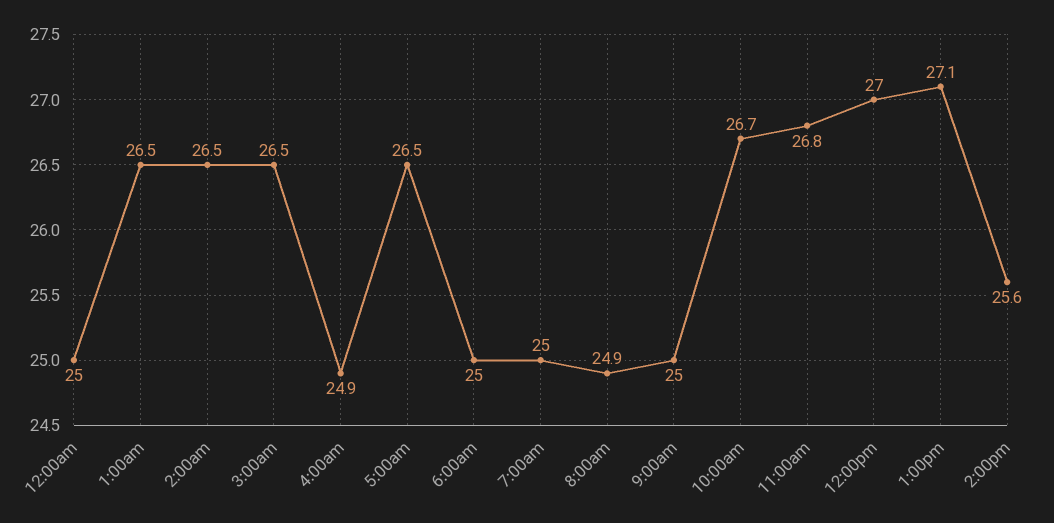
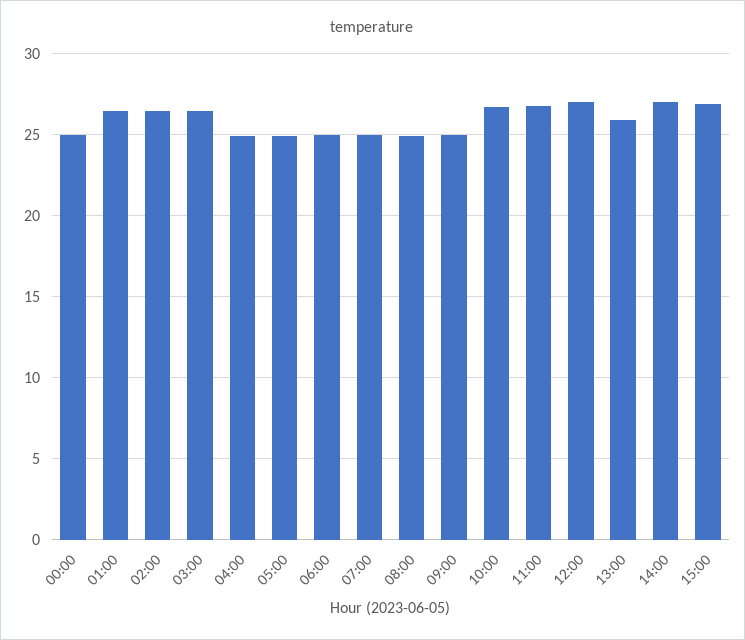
5:00am: 26.5 -> 25
1:00pm: 27.1 -> 26
2:00pm: 25.6 -> 27
15:00: none -> 27

